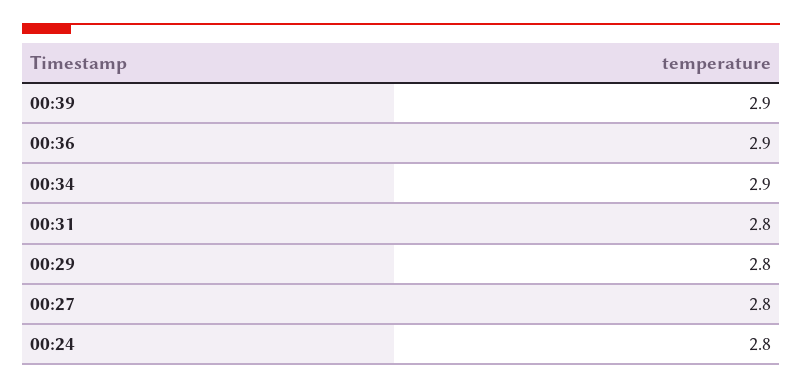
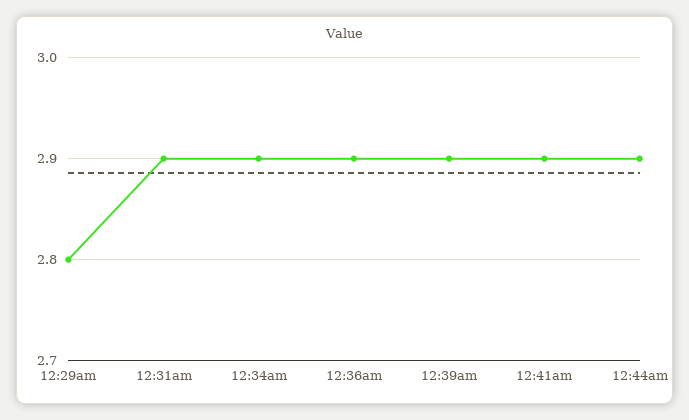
00:31: 2.8 -> 2.9
00:27: 2.8 -> none
00:24: 2.8 -> none
12:41am: none -> 2.9
12:44am: none -> 2.9

